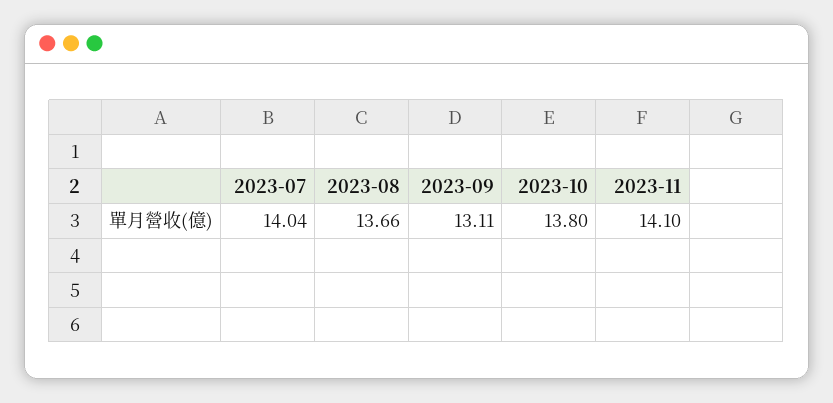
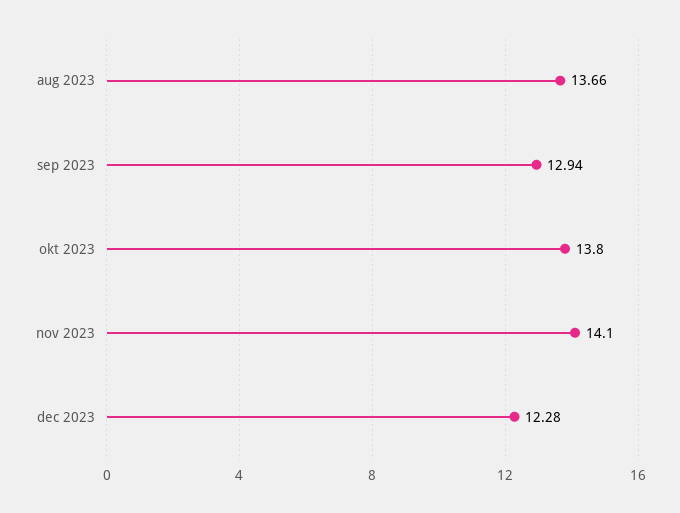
2023-07: 14.04 -> none
2023-09: 13.11 -> 12.94
dec 2023: none -> 12.28

